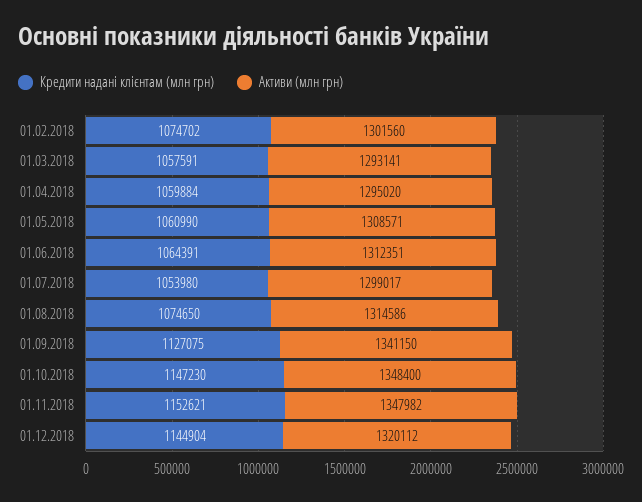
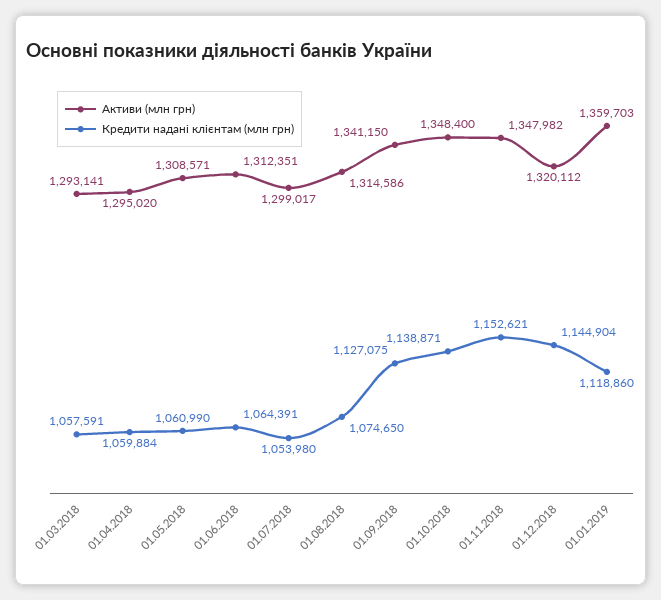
Кредити надані клієнтам (млн грн), 01.02.2018: 1074702 -> none
Активи (млн грн), 01.02.2018: 1301560 -> none
Кредити надані клієнтам (млн грн), 01.10.2018: 1147230 -> 1138871
Активи (млн грн), 01.01.2019: none -> 1359703
Кредити надані клієнтам (млн грн), 01.01.2019: none -> 1118860

